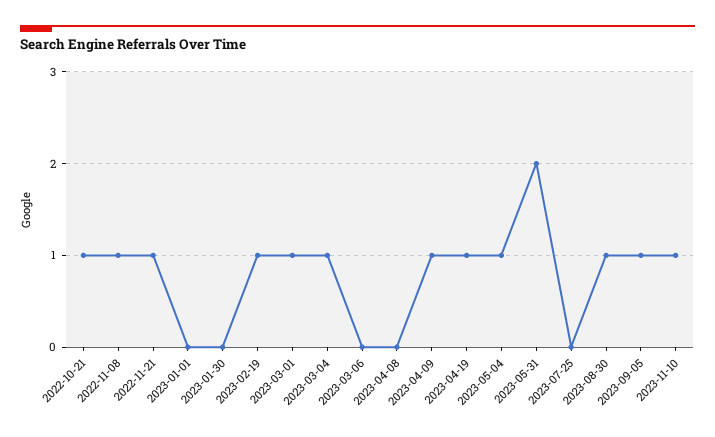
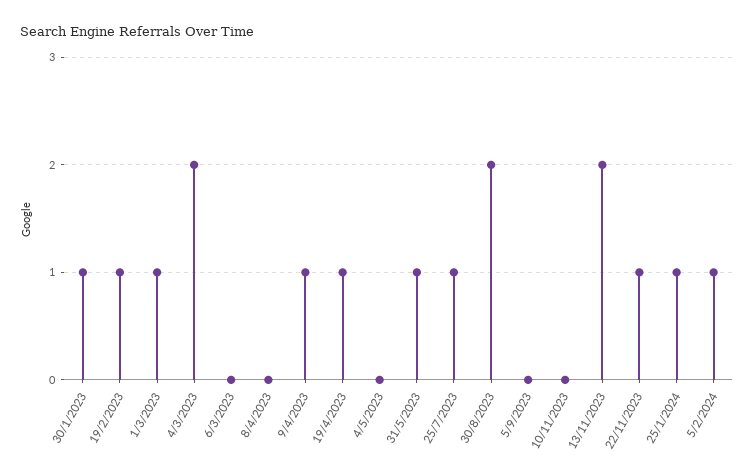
2022-10-21: 1 -> none
2022-11-08: 1 -> none
2022-11-21: 1 -> none
2023-01-01: 0 -> none
2023-01-30: 0 -> 1
2023-03-04: 1 -> 2
2023-05-04: 1 -> 0
2023-05-31: 2 -> 1
2023-07-25: 0 -> 1
2023-08-30: 1 -> 2
2023-09-05: 1 -> 0
2023-11-10: 1 -> 0
13/11/2023: none -> 2
22/11/2023: none -> 1
25/1/2024: none -> 1
5/2/2024: none -> 1

